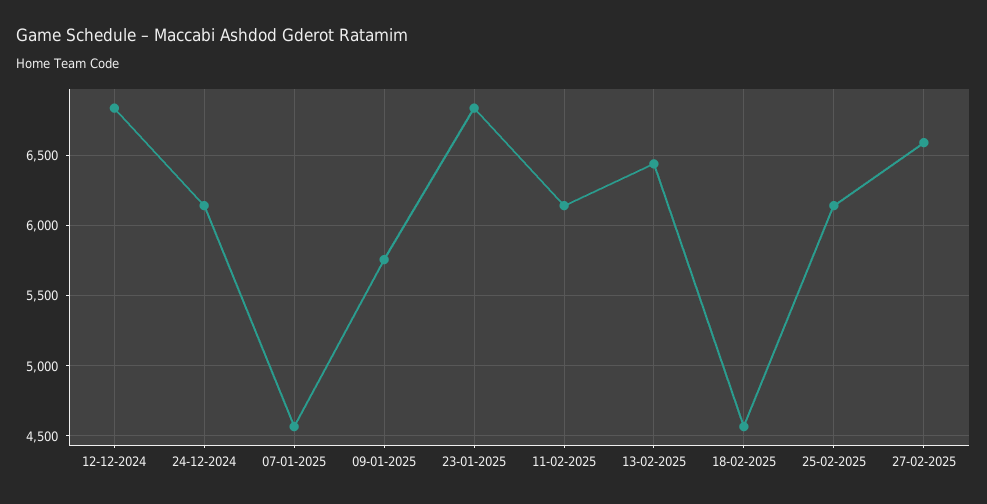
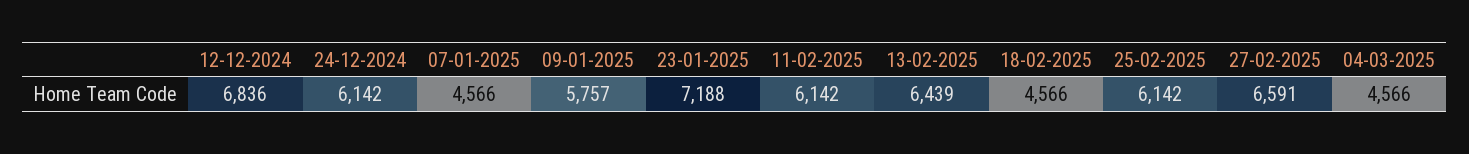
23-01-2025: 6850 -> 7188
04-03-2025: none -> 4566

